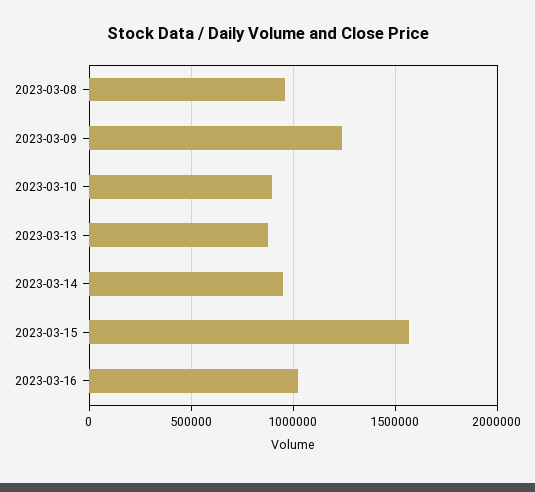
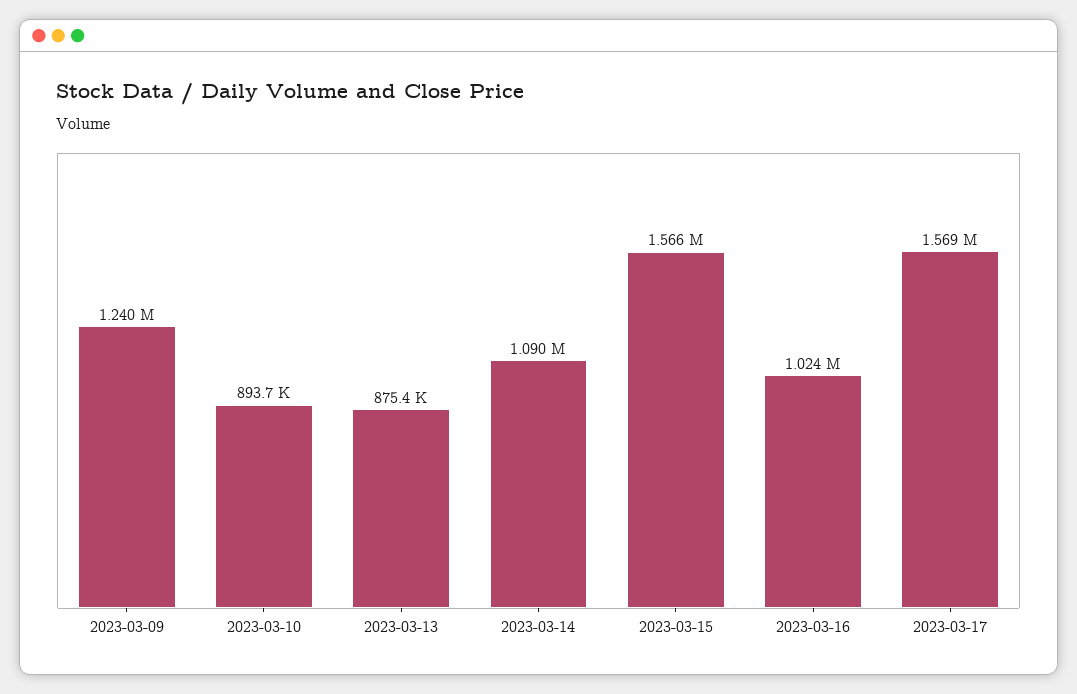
2023-03-08: 950000 -> none
2023-03-14: 950000 -> 1090000
2023-03-17: none -> 1569000

